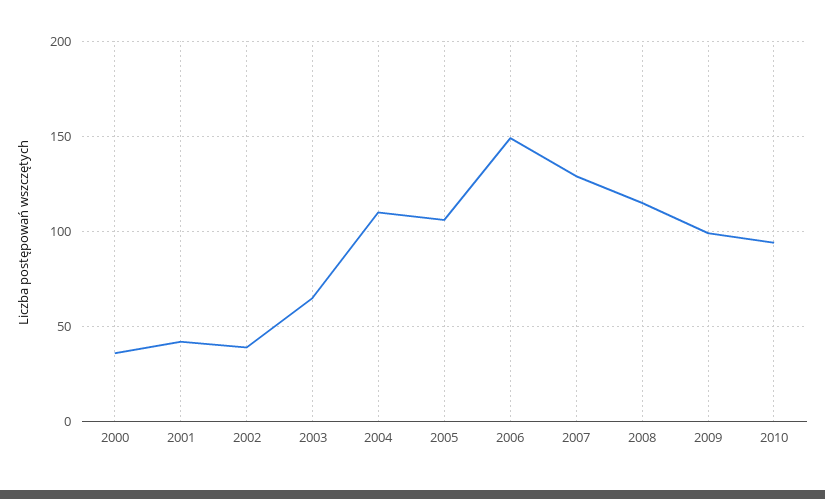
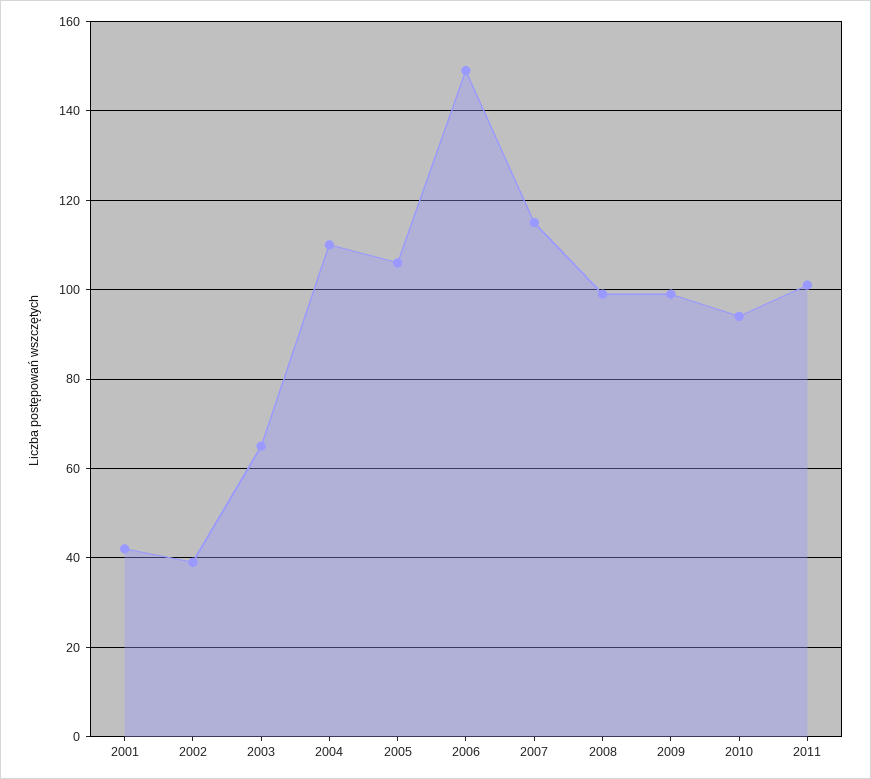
2000: 35 -> none
2007: 130 -> 115
2008: 115 -> 100
2011: none -> 100

